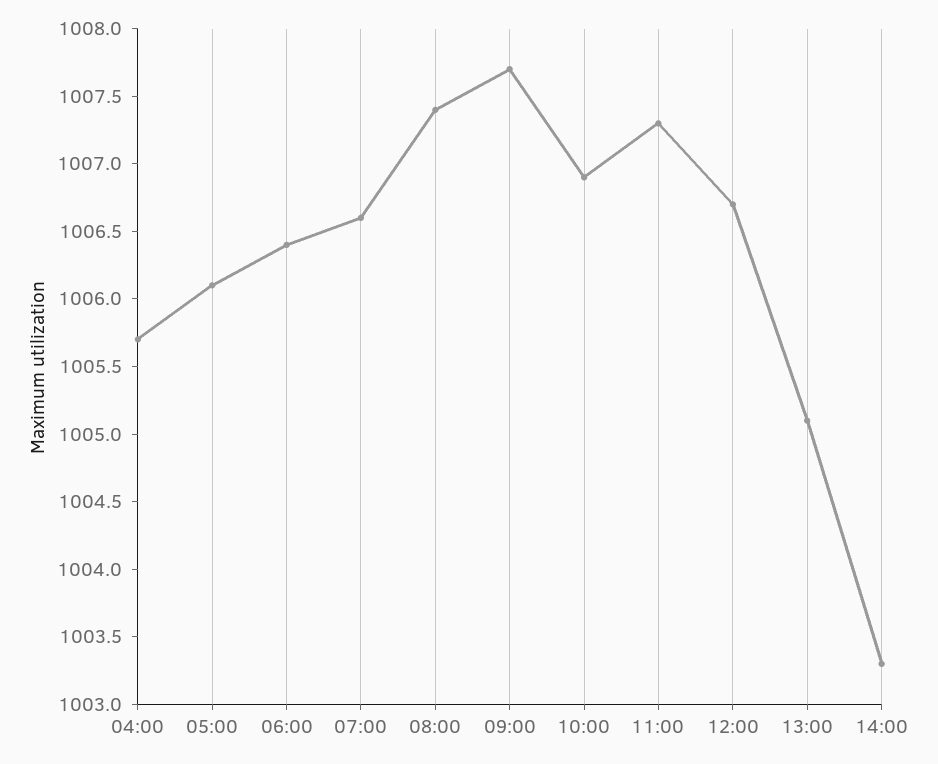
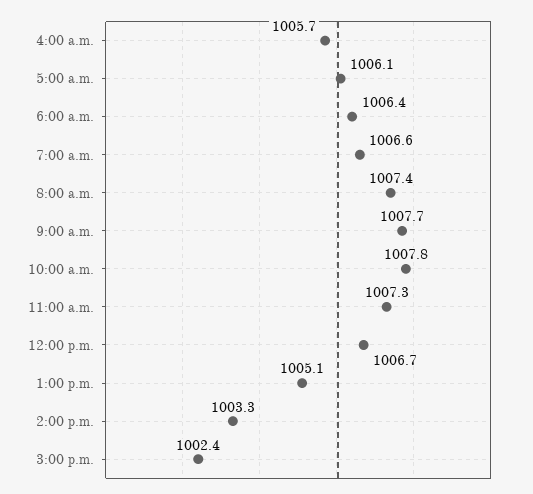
10:00: 1006.9 -> 1007.8
3:00 p.m.: none -> 1002.4

